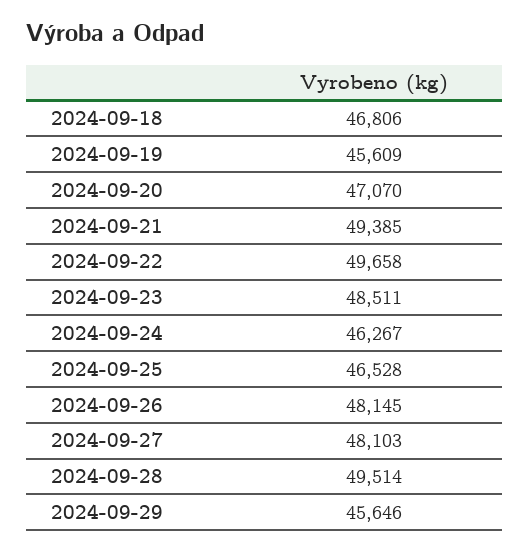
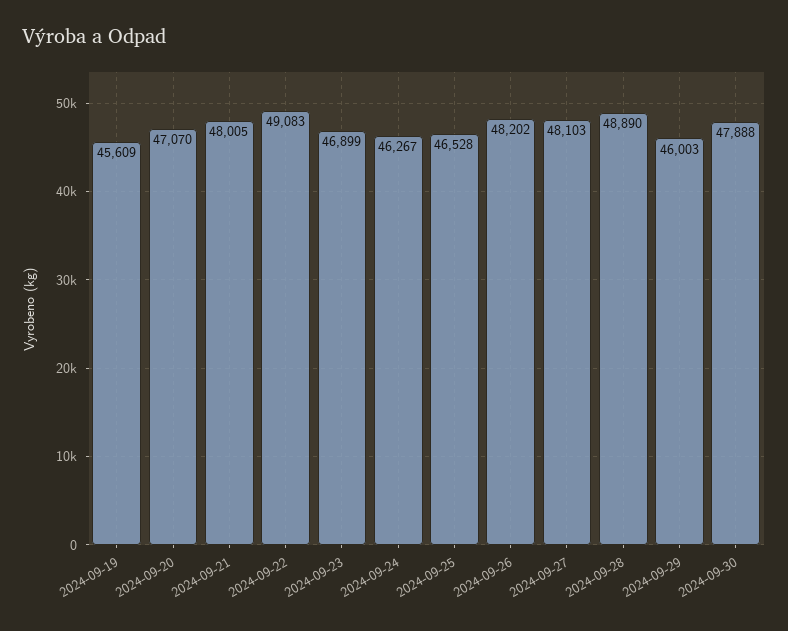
2024-09-18: 46806 -> none
2024-09-21: 49385 -> 48005
2024-09-22: 49658 -> 49083
2024-09-23: 48511 -> 46899
2024-09-26: 48145 -> 48202
2024-09-28: 49514 -> 48890
2024-09-29: 45646 -> 46003
2024-09-30: none -> 47888

